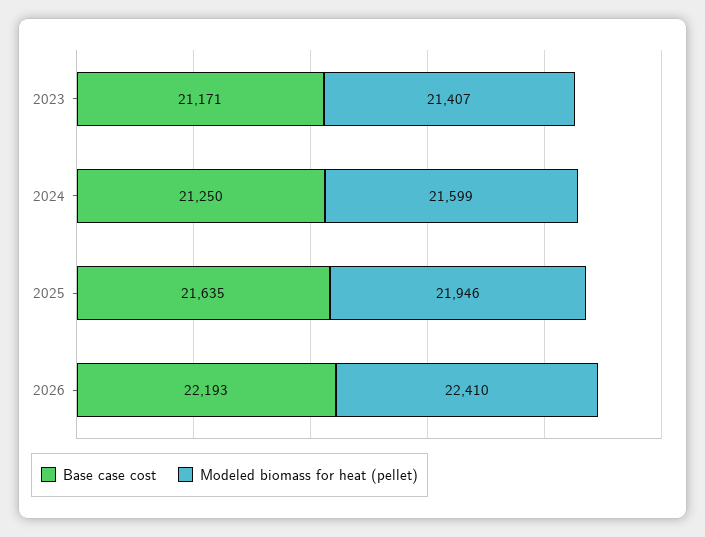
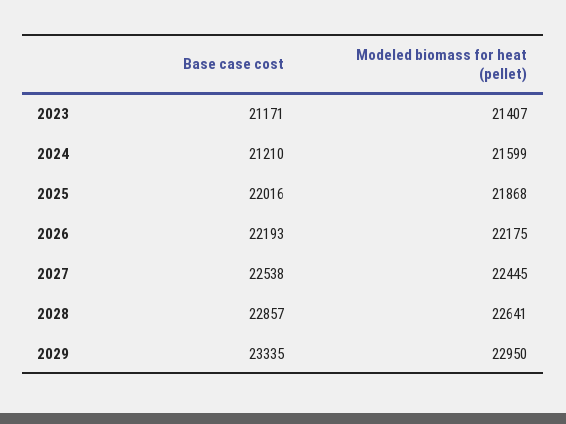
Base case cost, 2024: 21250 -> 21210
Base case cost, 2025: 21635 -> 22016
Modeled biomass for heat (pellet), 2025: 21946 -> 21868
Modeled biomass for heat (pellet), 2026: 22410 -> 22175
Base case cost, 2027: none -> 22538
Modeled biomass for heat (pellet), 2027: none -> 22445
Base case cost, 2028: none -> 22857
Modeled biomass for heat (pellet), 2028: none -> 22641
Base case cost, 2029: none -> 23335
Modeled biomass for heat (pellet), 2029: none -> 22950

